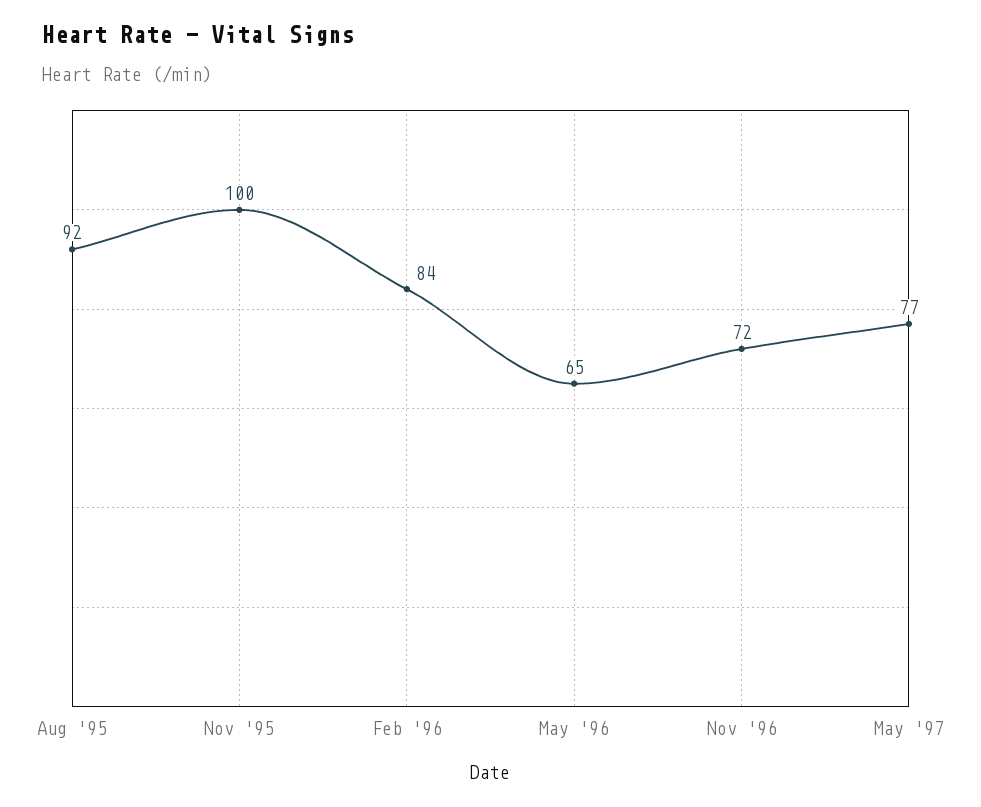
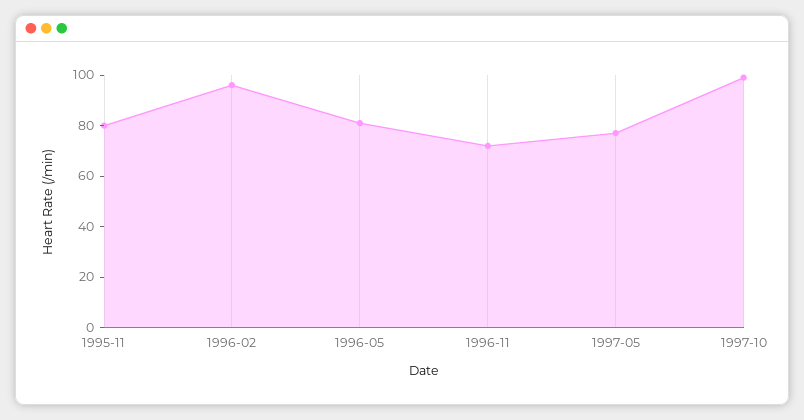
Aug '95: 92 -> none
Nov '95: 100 -> 80
Feb '96: 84 -> 95
May '96: 65 -> 80
1997-10: none -> 100

